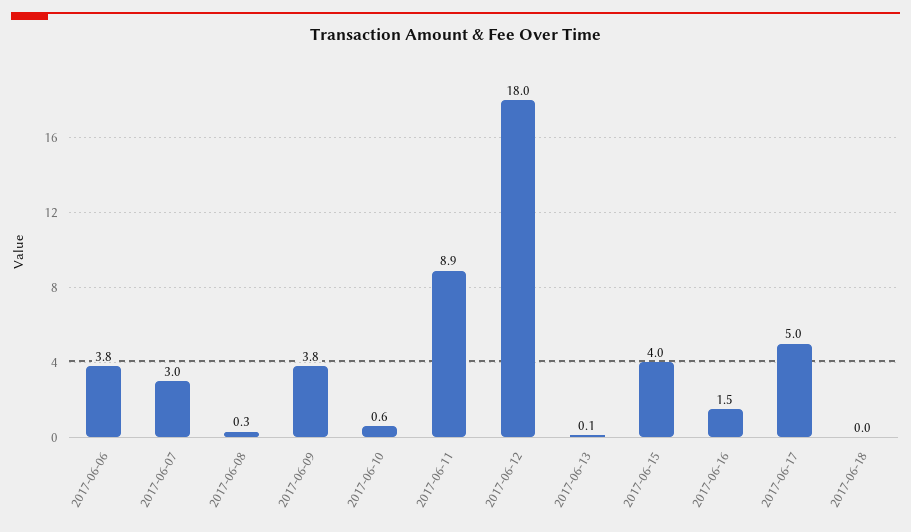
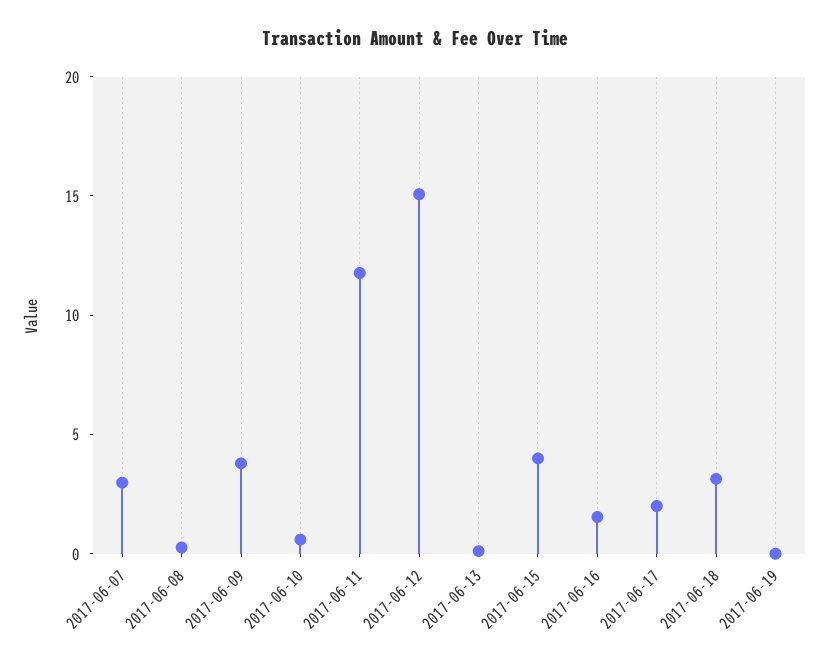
2017-06-06: 3.8 -> none
2017-06-11: 8.9 -> 12
2017-06-12: 18 -> 15
2017-06-17: 5 -> 2
2017-06-18: 0 -> 3
2017-06-19: none -> 0

